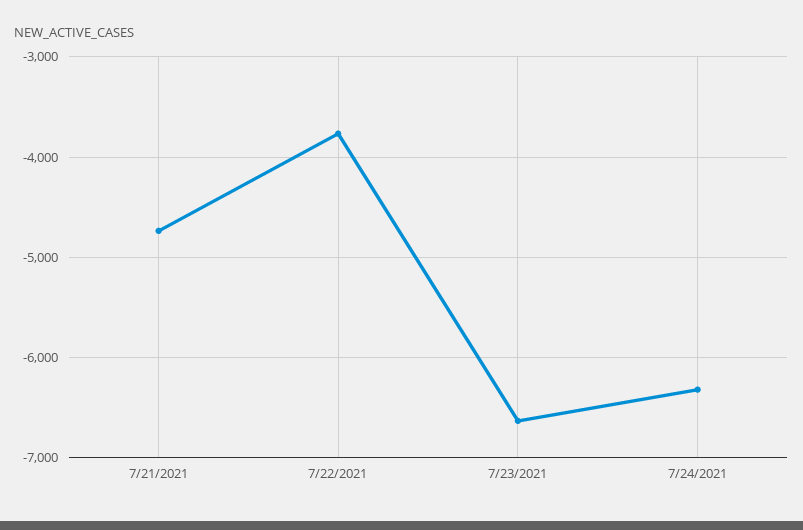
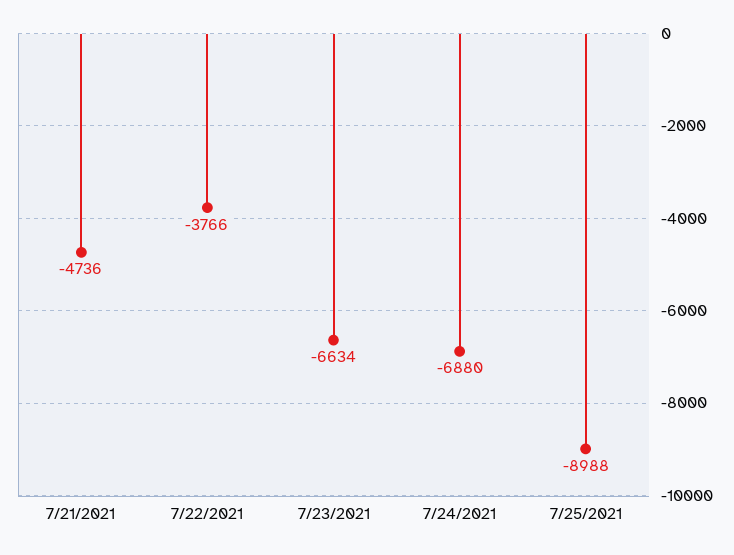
7/24/2021: -6300 -> -6880
7/25/2021: none -> -8988

